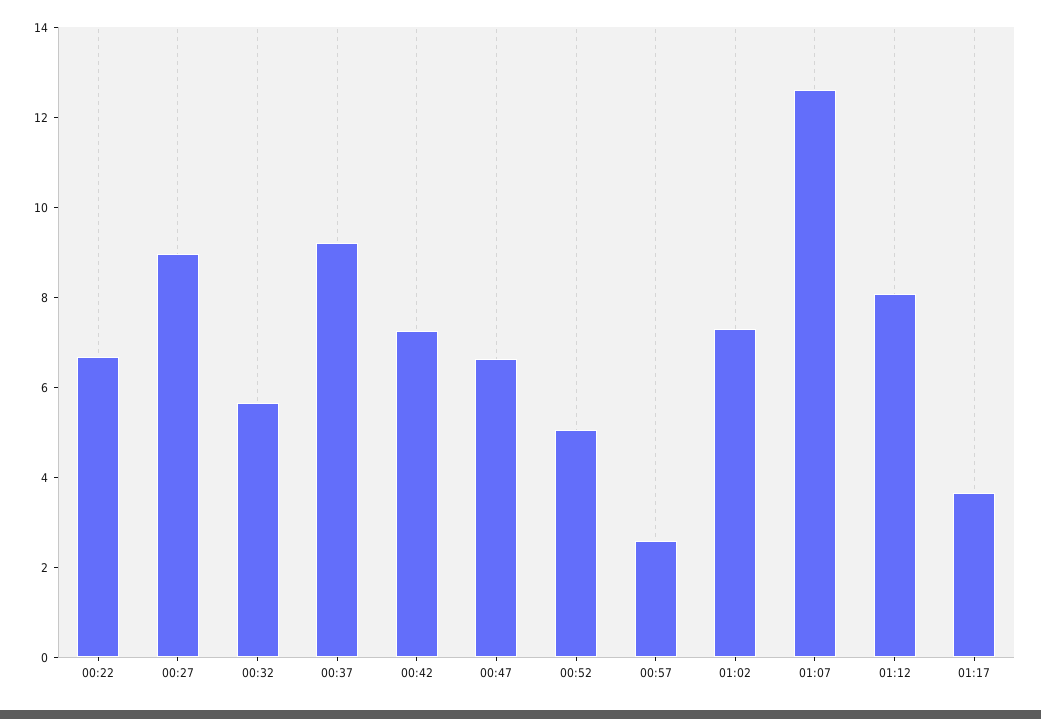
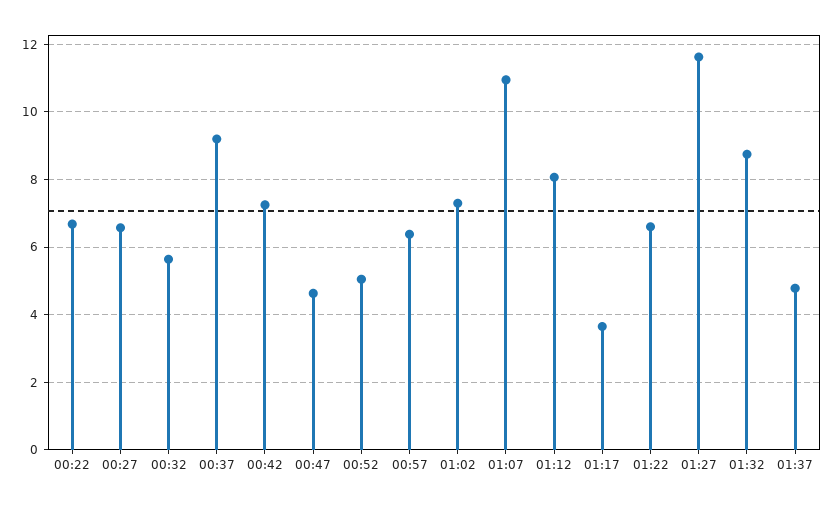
00:27: 9 -> 6.6
00:47: 6.5 -> 4.6
00:57: 2.5 -> 6.4
01:07: 12.5 -> 11
01:22: none -> 6.6
01:27: none -> 11.6
01:32: none -> 8.8
01:37: none -> 4.8

